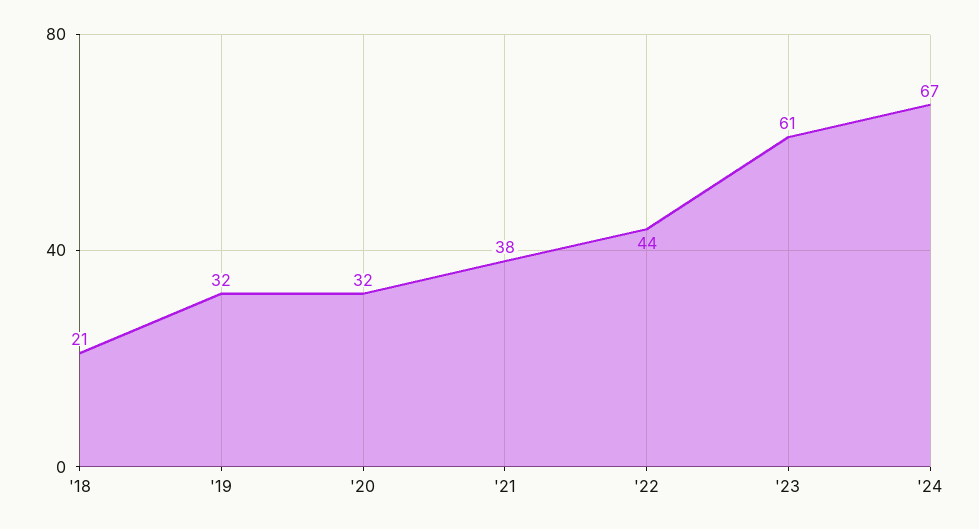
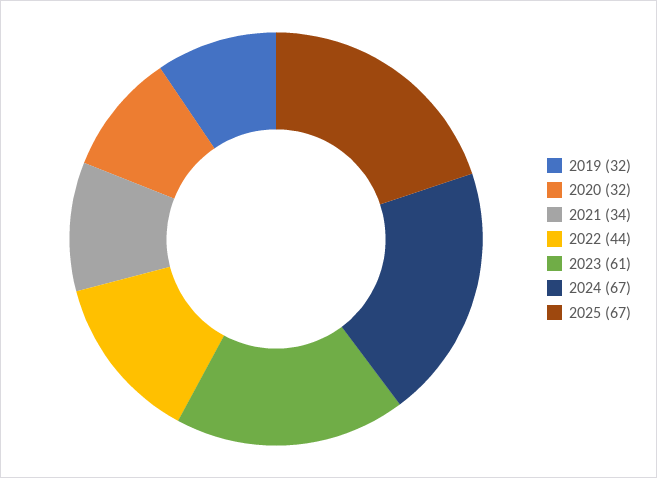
'18: 21 -> none
'21: 38 -> 34
2025: none -> 67

